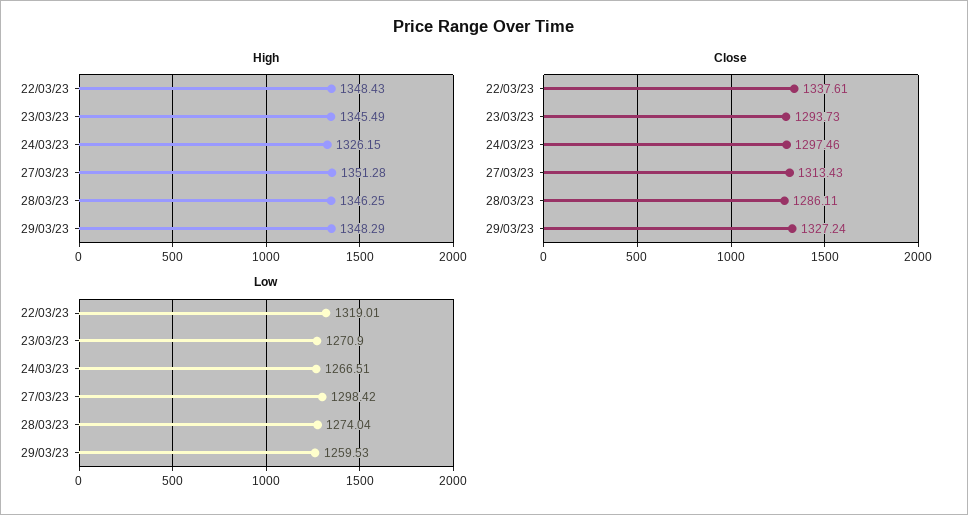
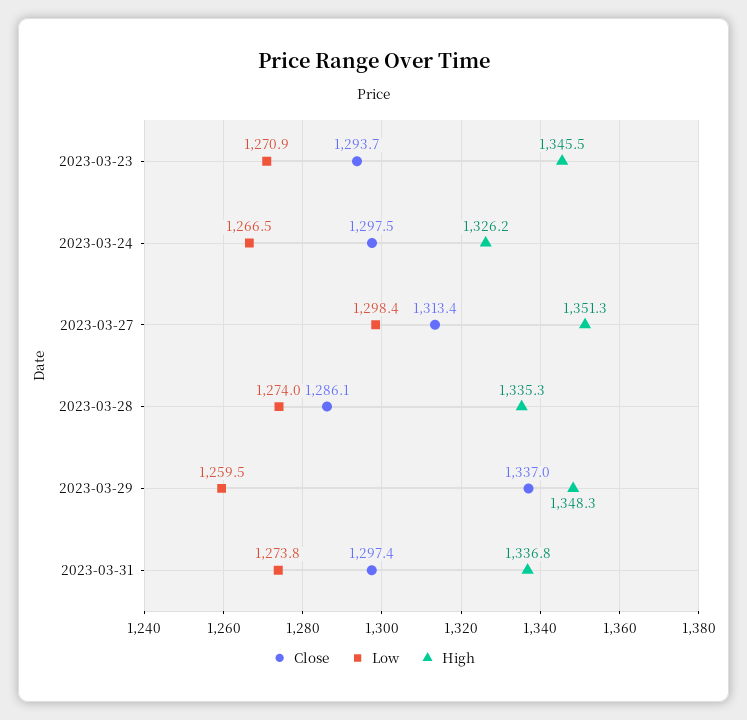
High, 22/03/23: 1348.43 -> none
High, 28/03/23: 1346.25 -> 1335.3
Close, 22/03/23: 1337.61 -> none
Close, 29/03/23: 1327.24 -> 1337
Low, 22/03/23: 1319.01 -> none
Close, 2023-03-31: none -> 1297.4
Low, 2023-03-31: none -> 1273.8
High, 2023-03-31: none -> 1336.8

